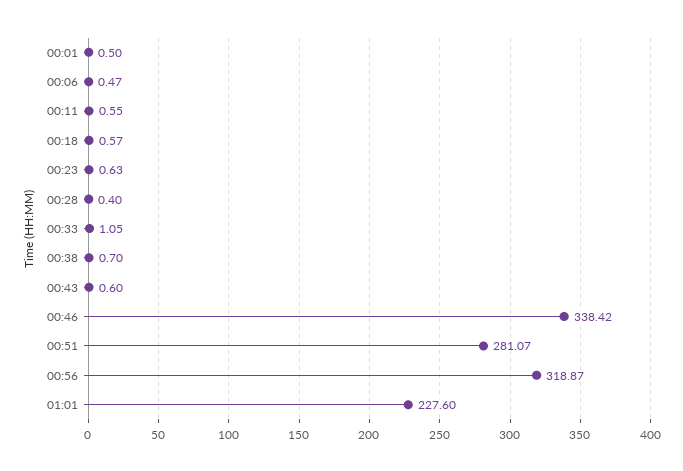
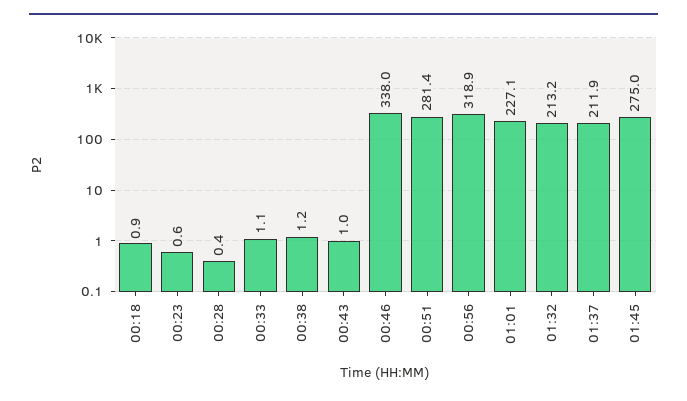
00:01: 0.5 -> none
00:06: 0.47 -> none
00:11: 0.55 -> none
00:18: 0.57 -> 0.9
00:38: 0.7 -> 1.2
00:43: 0.6 -> 1
00:46: 338.42 -> 338
00:51: 281.07 -> 281.4
01:01: 227.6 -> 227.1
01:32: none -> 213.2
01:37: none -> 211.9
01:45: none -> 275

